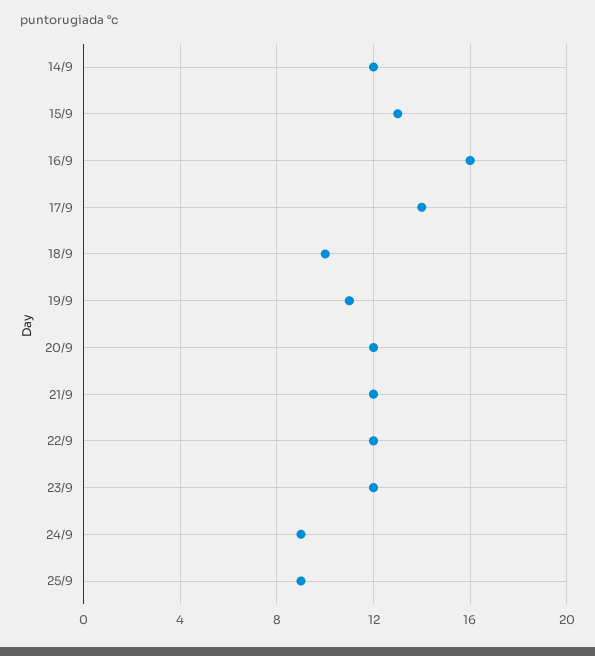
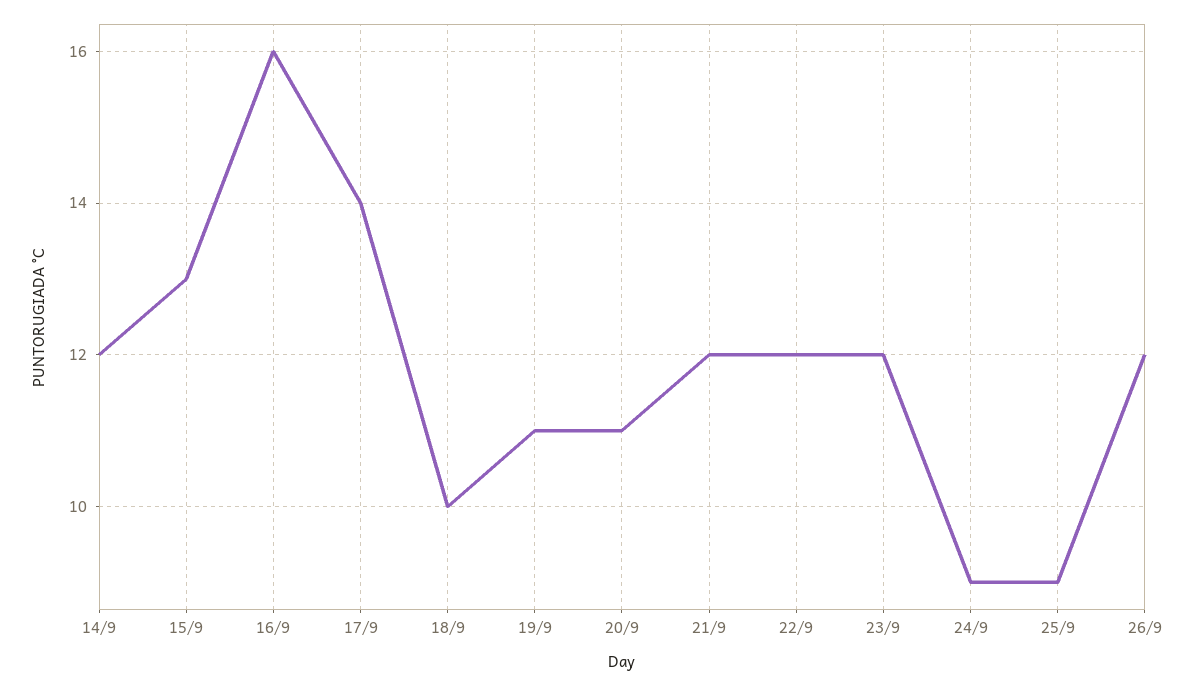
20/9: 12 -> 11
26/9: none -> 12

